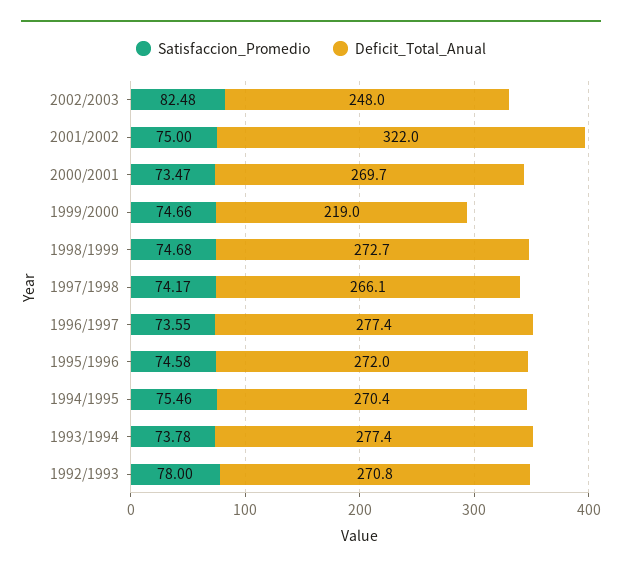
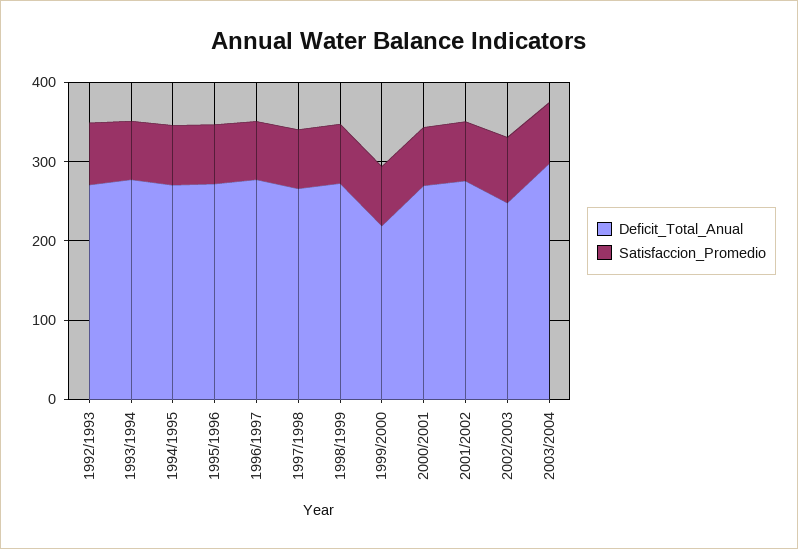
Deficit_Total_Anual, 2001/2002: 322 -> 280
Deficit_Total_Anual, 2003/2004: none -> 300
Satisfaccion_Promedio, 2003/2004: none -> 80

